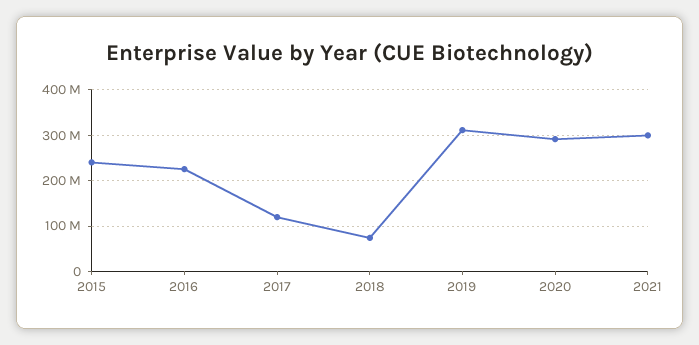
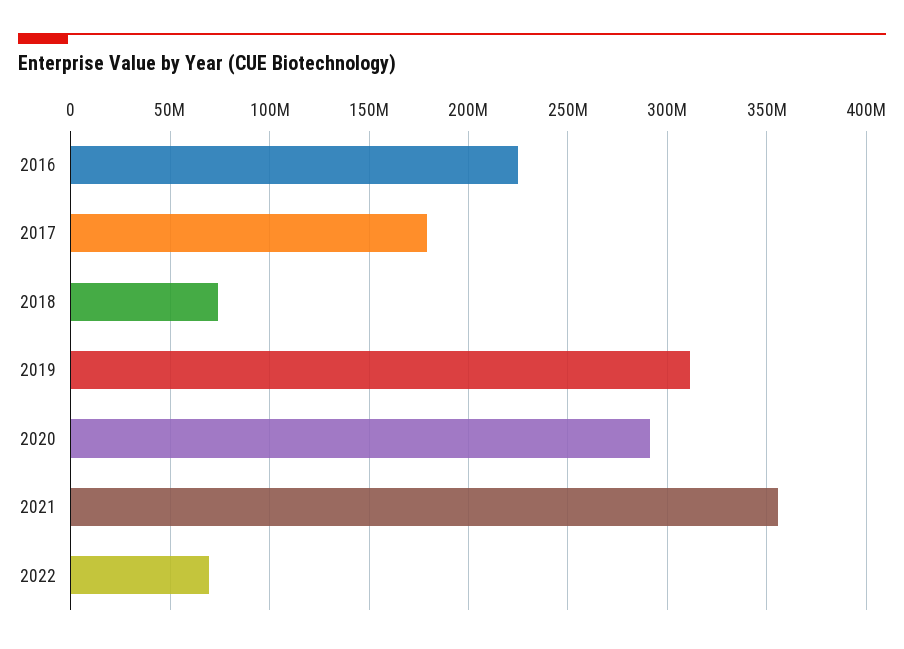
2015: 240000000 -> none
2017: 120000000 -> 180000000
2021: 300000000 -> 355000000
2022: none -> 70000000

